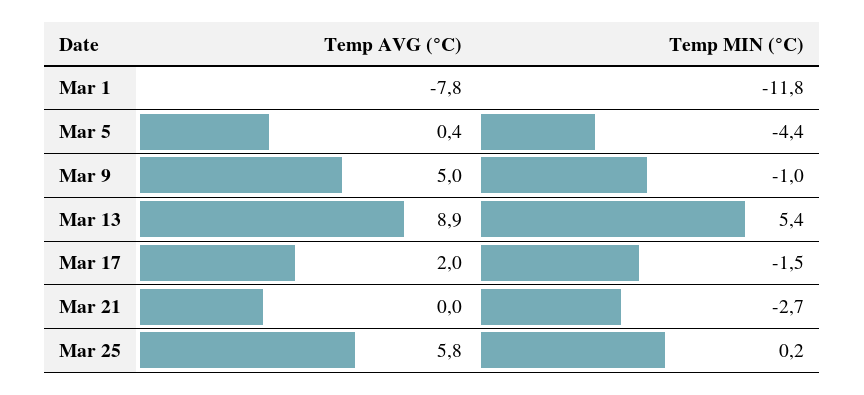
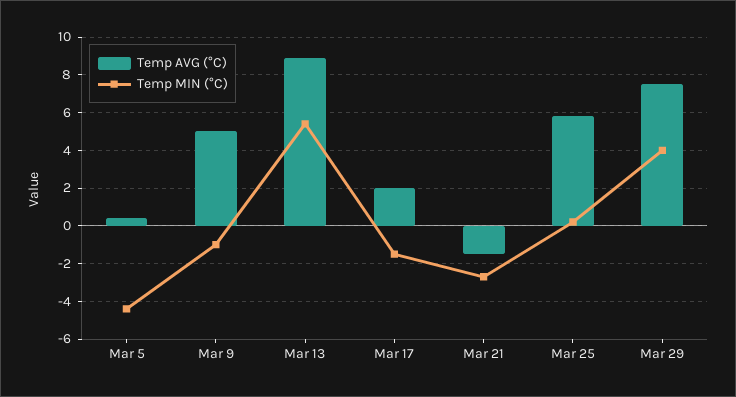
Temp AVG (°C), Mar 1: -7.8 -> none
Temp MIN (°C), Mar 1: -11.8 -> none
Temp AVG (°C), Mar 21: 0 -> -1.5
Temp AVG (°C), Mar 29: none -> 7.5
Temp MIN (°C), Mar 29: none -> 4

